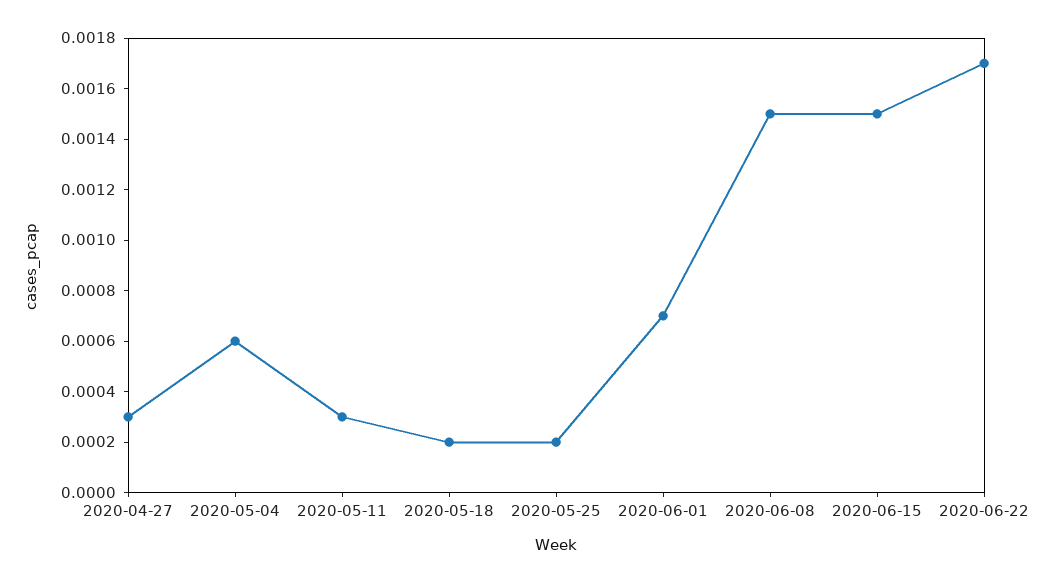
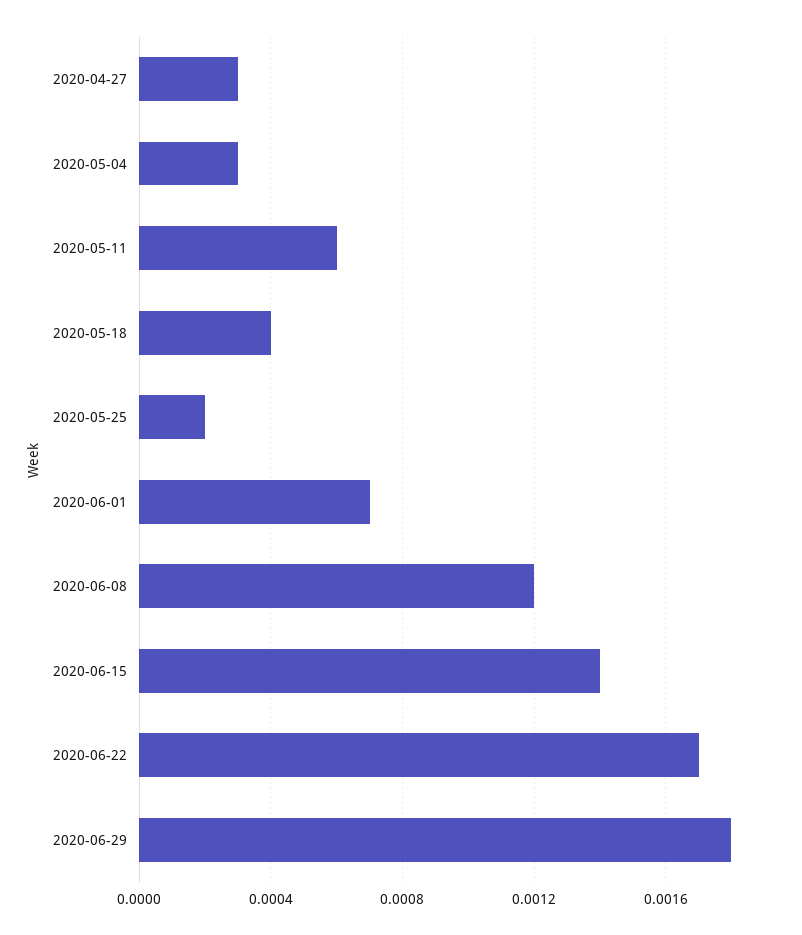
2020-05-04: 0.0006 -> 0.0003
2020-05-11: 0.0003 -> 0.0006
2020-05-18: 0.0002 -> 0.0004
2020-06-08: 0.0015 -> 0.0012
2020-06-15: 0.0015 -> 0.0014
2020-06-29: none -> 0.0018

